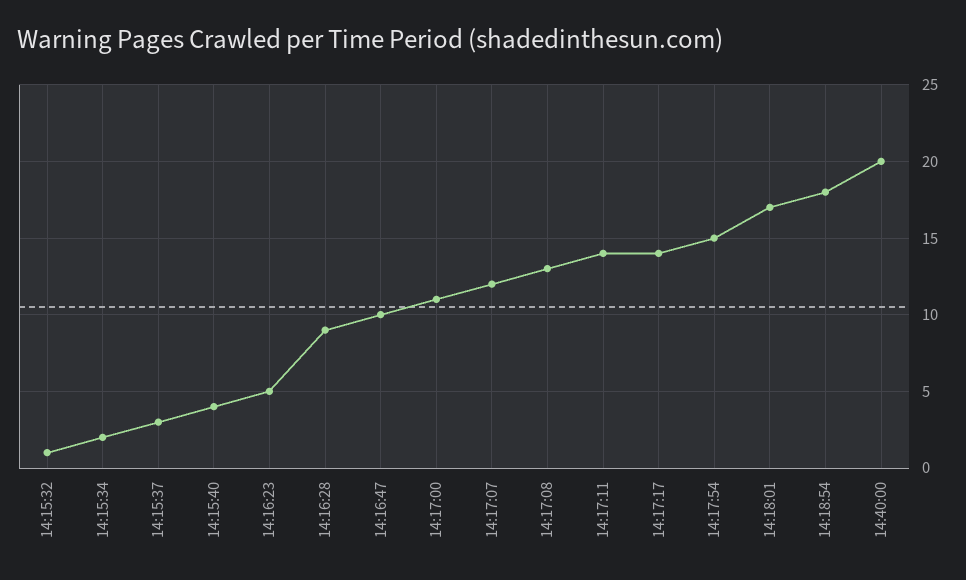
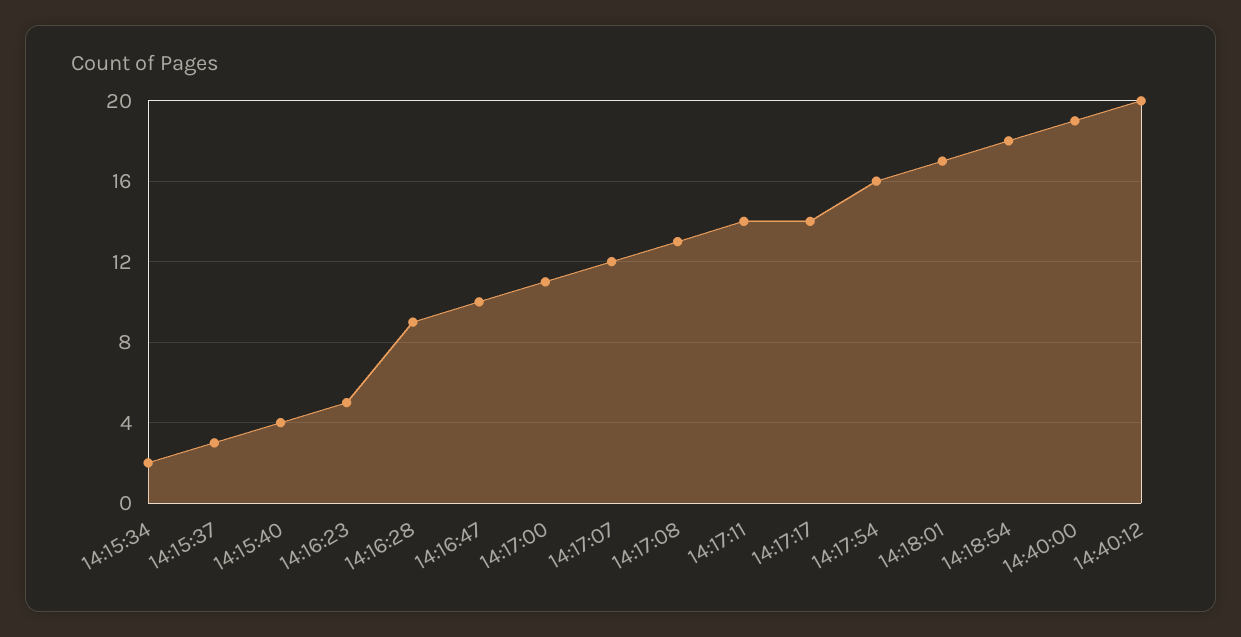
14:15:32: 1 -> none
14:17:54: 15 -> 16
14:40:00: 20 -> 19
14:40:12: none -> 20

